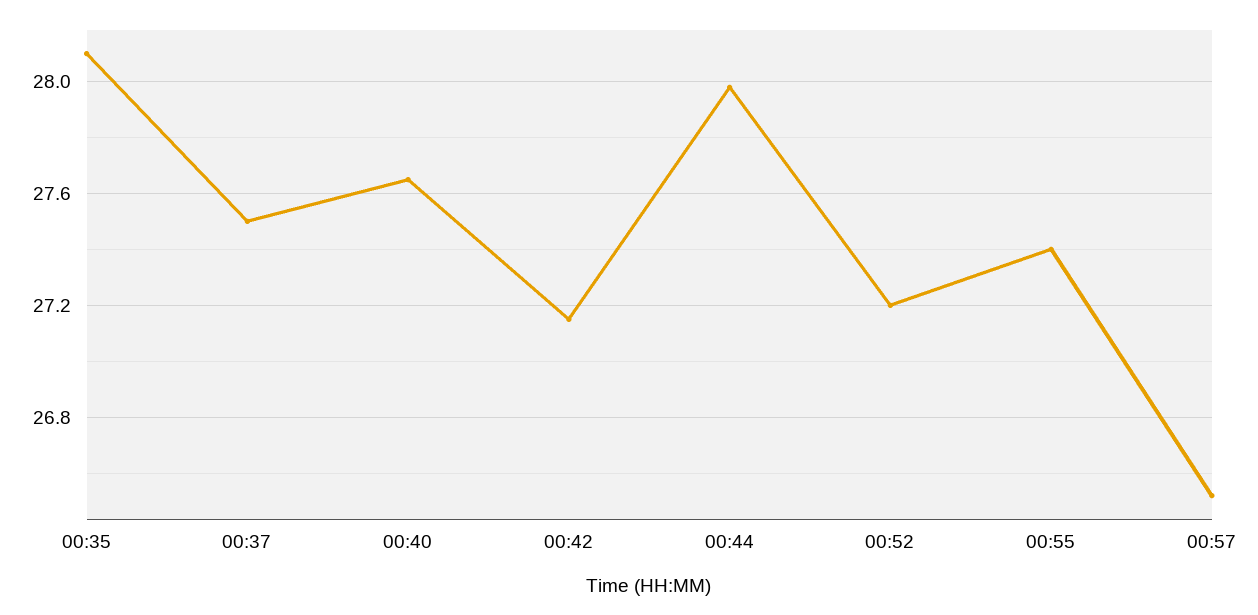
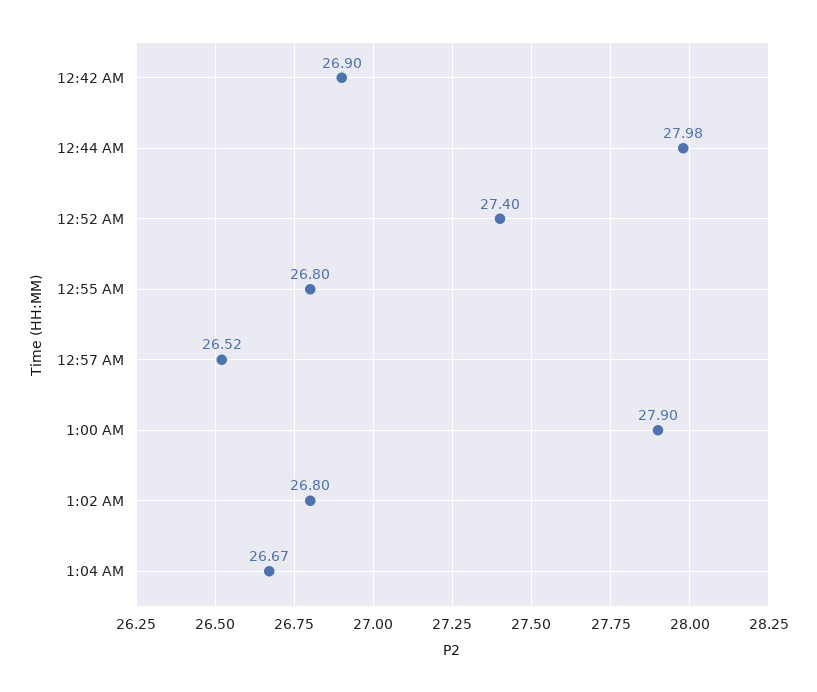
00:35: 28.1 -> none
00:37: 27.5 -> none
00:40: 27.65 -> none
00:42: 27.15 -> 26.9
00:52: 27.2 -> 27.4
00:55: 27.4 -> 26.8
1:00 AM: none -> 27.9
1:02 AM: none -> 26.8
1:04 AM: none -> 26.67

